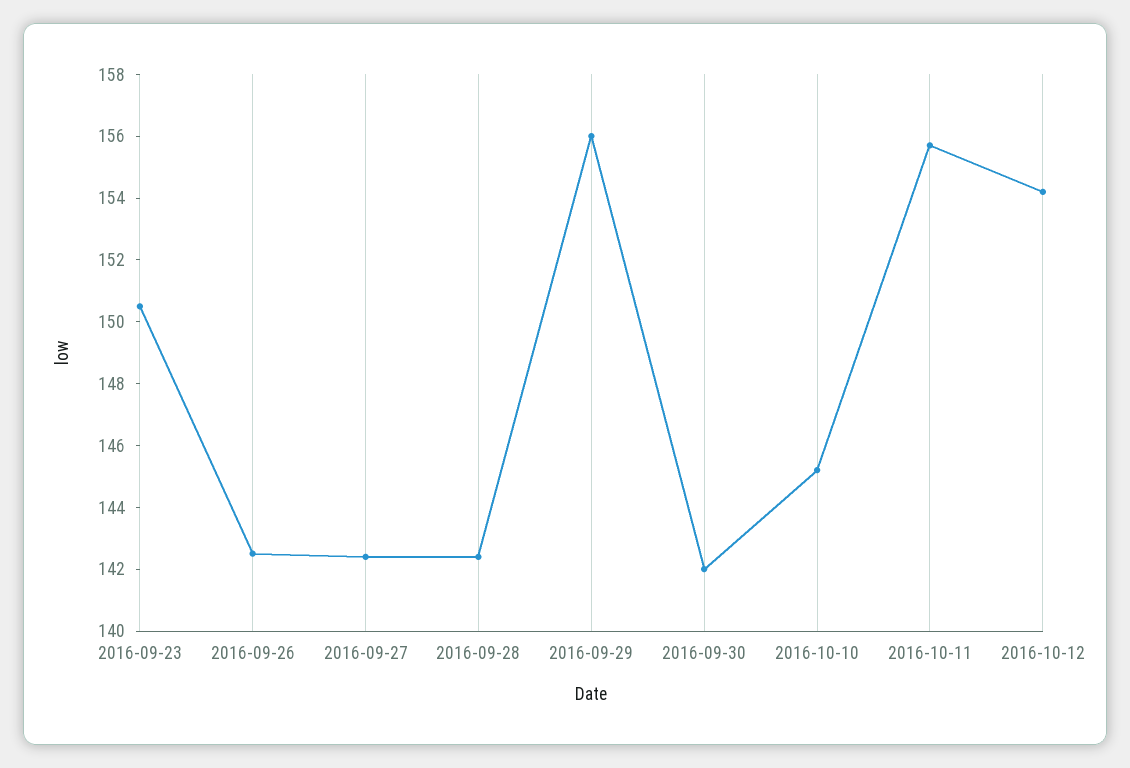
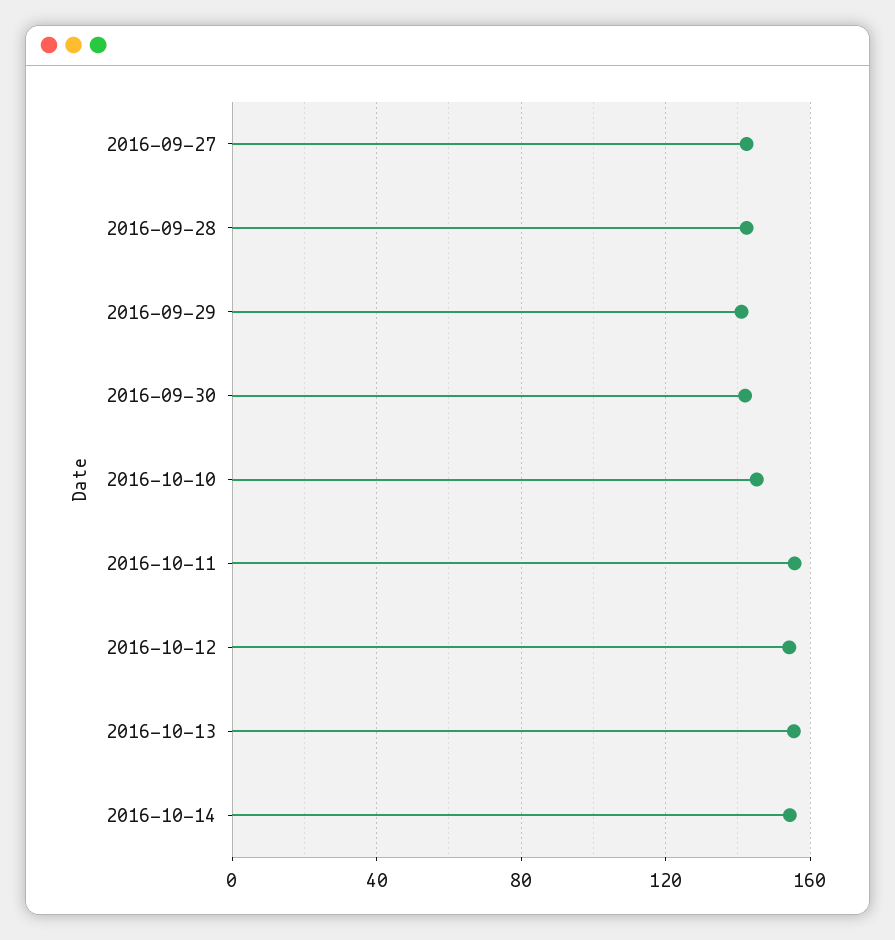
2016-09-23: 150.5 -> none
2016-09-26: 142.5 -> none
2016-09-29: 156 -> 140
2016-10-13: none -> 155
2016-10-14: none -> 155

